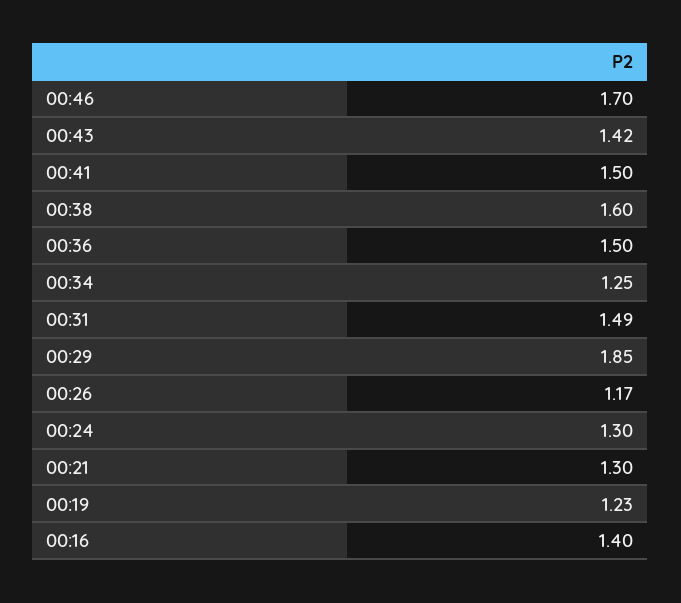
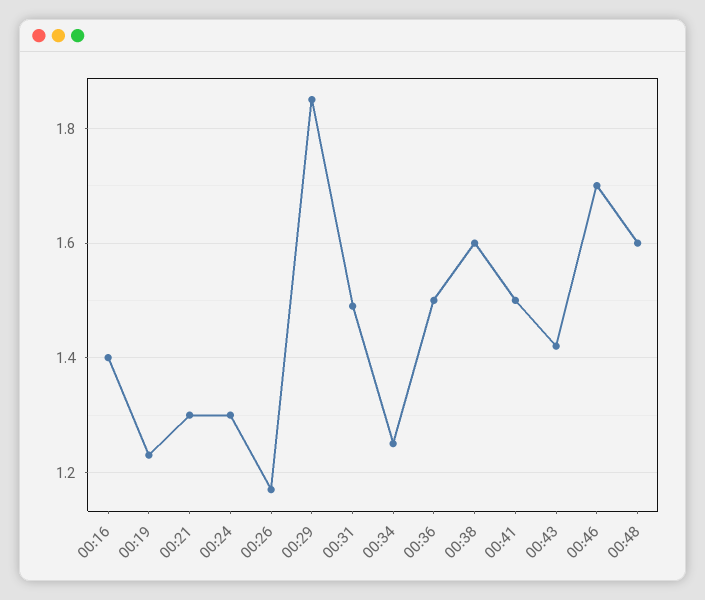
00:48: none -> 1.6

